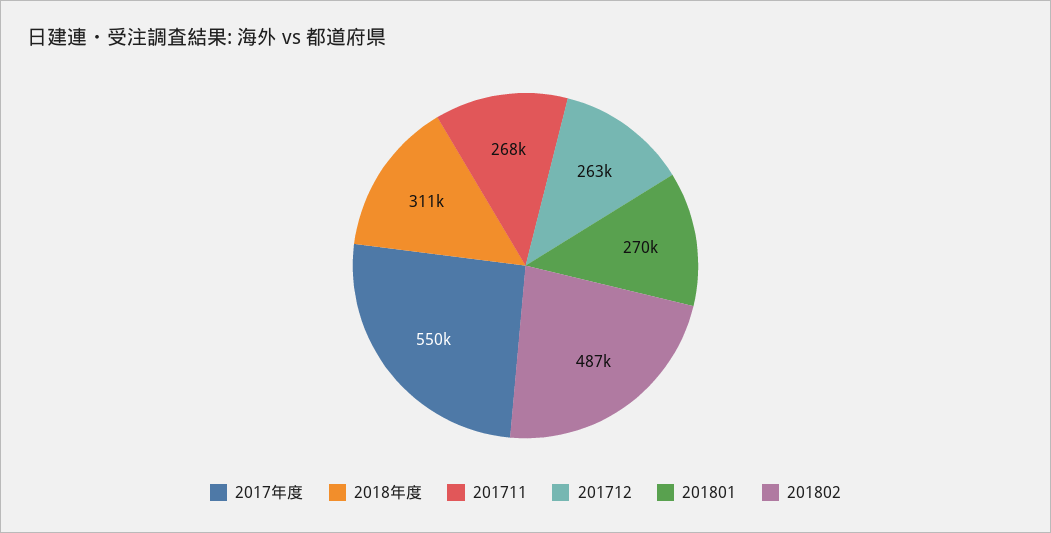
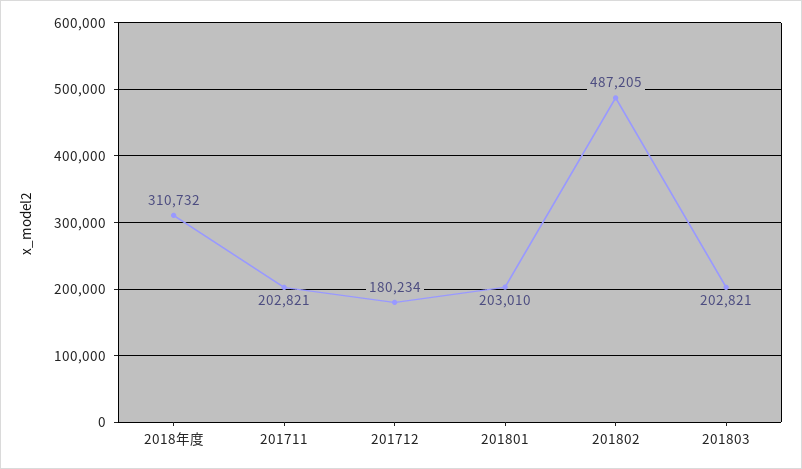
2017年度: 550000 -> none
201711: 268000 -> 202821
201712: 263000 -> 180234
201801: 270000 -> 203010
201803: none -> 202821

